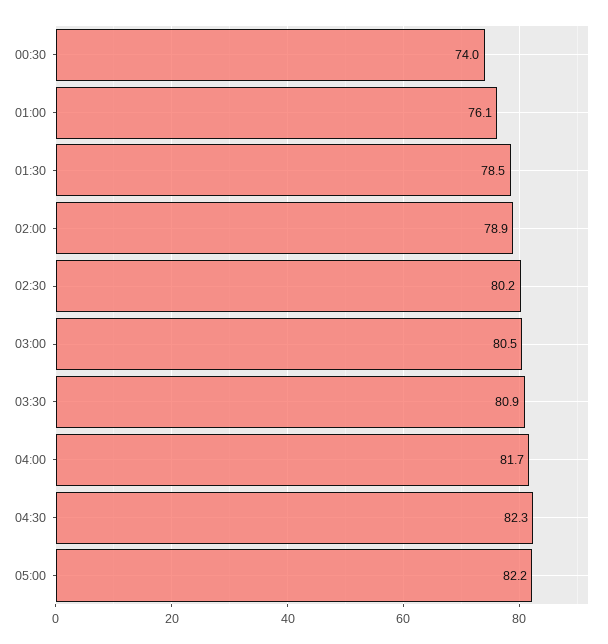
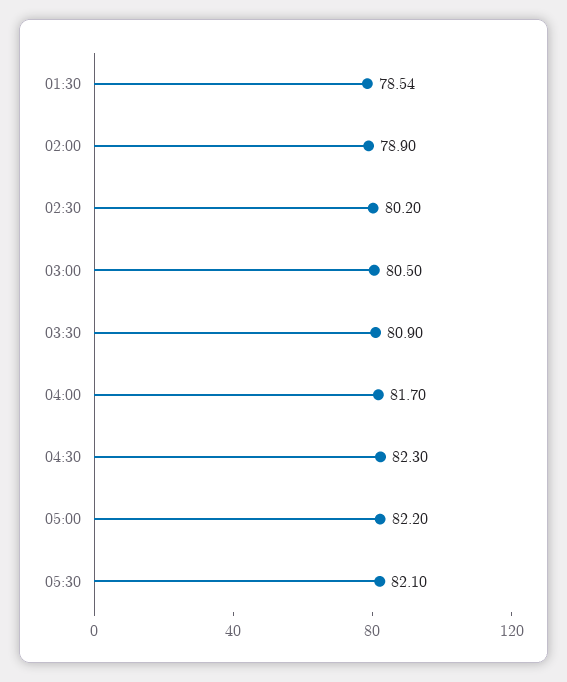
00:30: 74 -> none
01:00: 76.1 -> none
05:30: none -> 82.1

